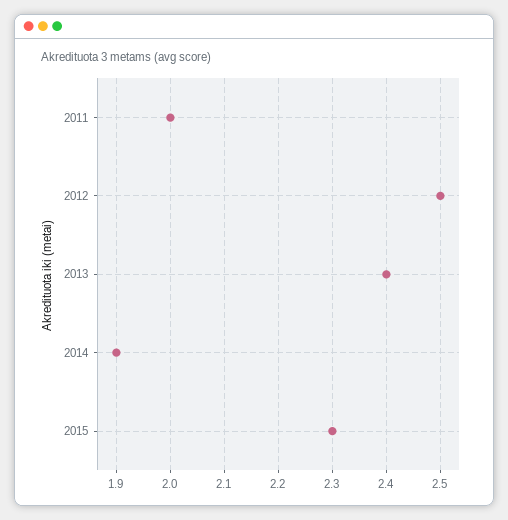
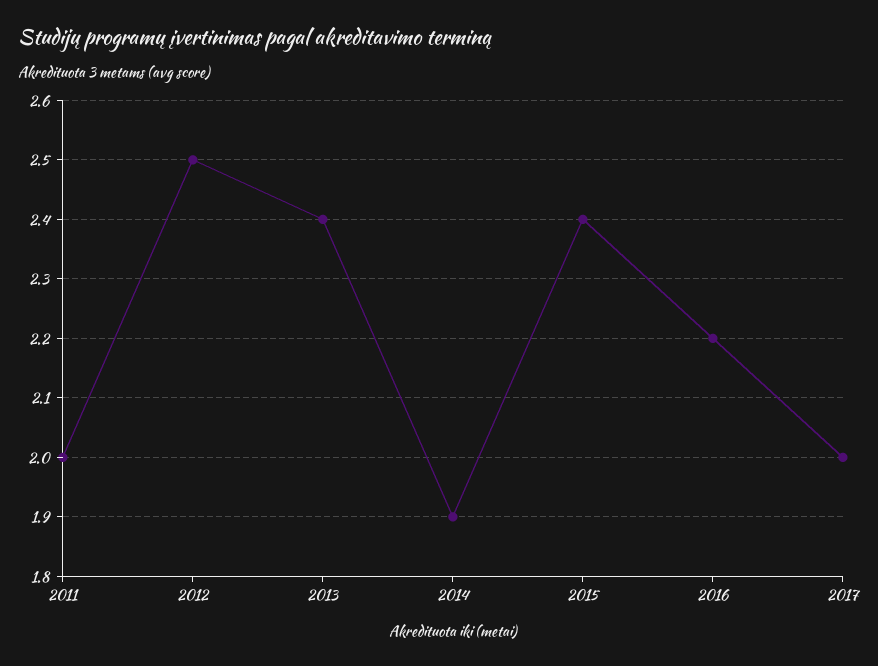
2015: 2.3 -> 2.4
2016: none -> 2.2
2017: none -> 2

